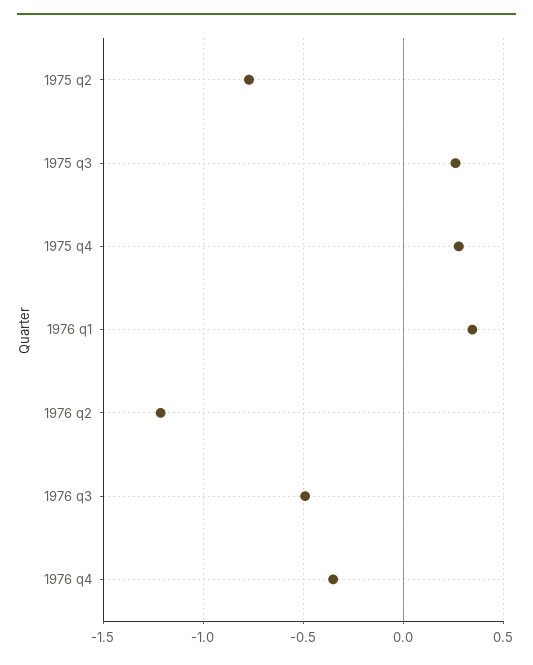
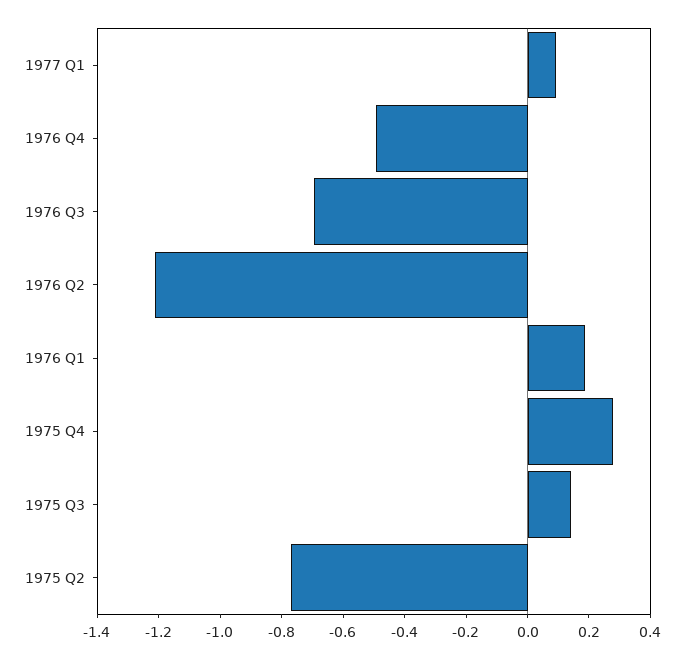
1975 q3: 0.25 -> 0.15
1976 q1: 0.35 -> 0.2
1976 q3: -0.5 -> -0.7
1976 q4: -0.35 -> -0.5
1977 Q1: none -> 0.1

